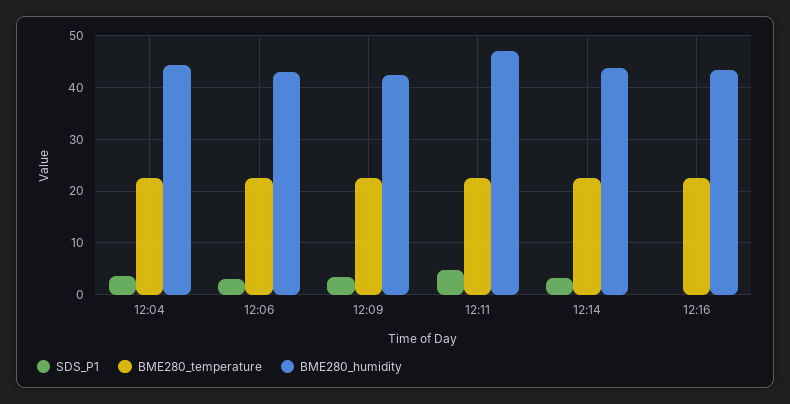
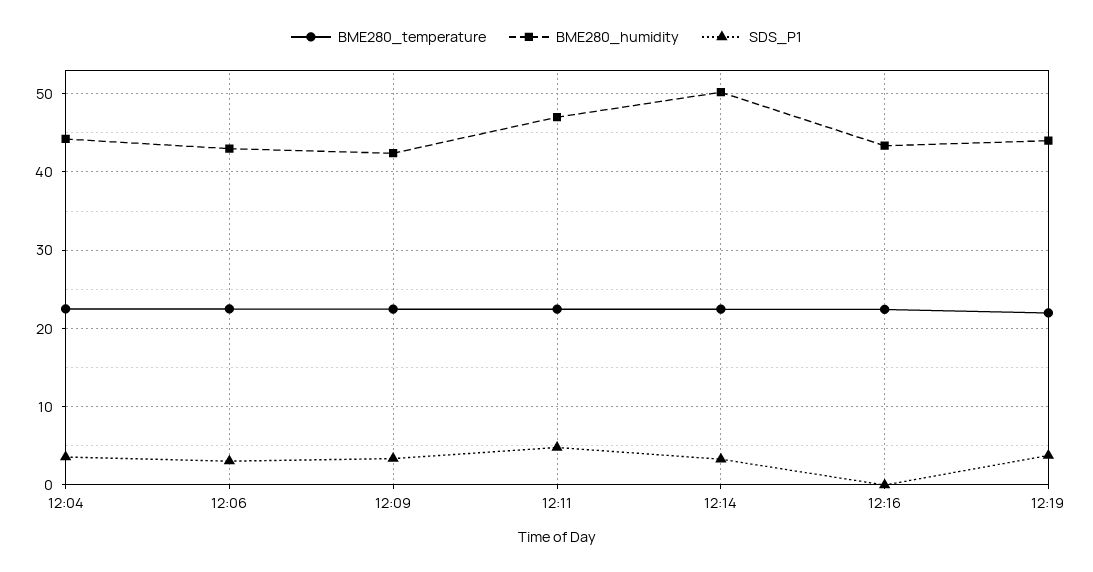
BME280_humidity, 12:14: 44 -> 50
BME280_temperature, 12:19: none -> 22
BME280_humidity, 12:19: none -> 44
SDS_P1, 12:19: none -> 4

